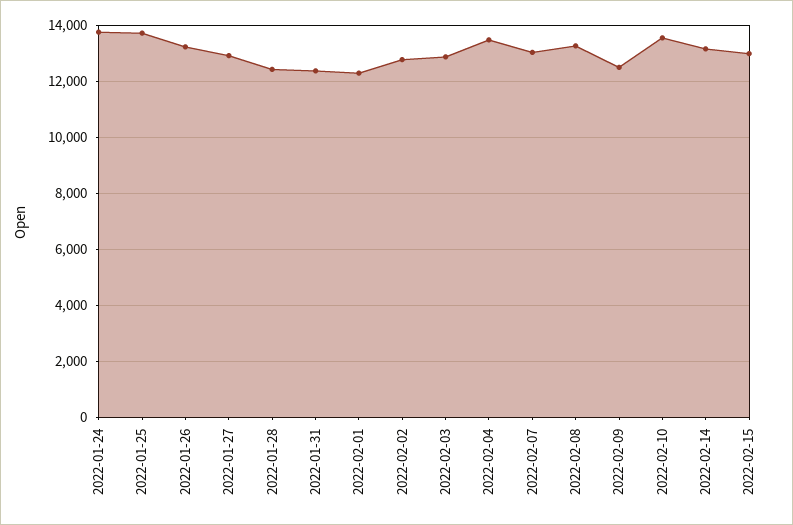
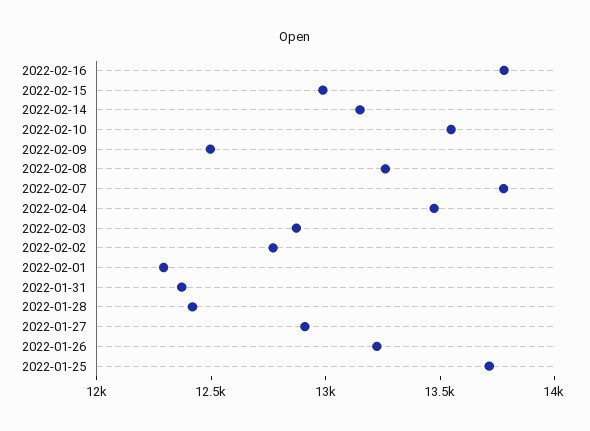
2022-01-24: 13750 -> none
2022-02-07: 13000 -> 13800
2022-02-16: none -> 13800

